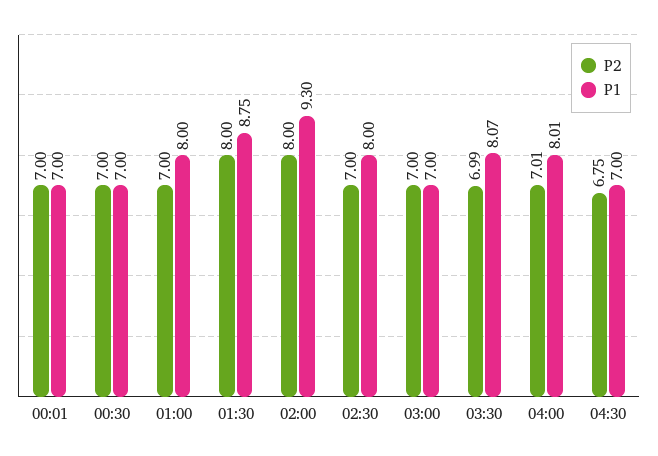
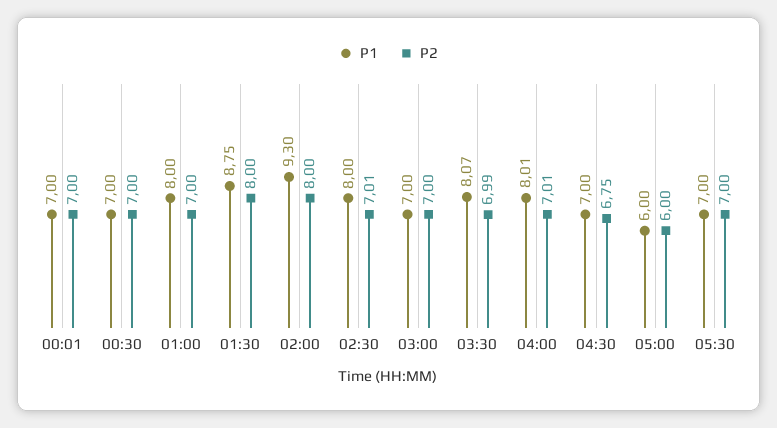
P2, 02:30: 7 -> 7.01
P1, 05:00: none -> 6
P2, 05:00: none -> 6
P1, 05:30: none -> 7
P2, 05:30: none -> 7

